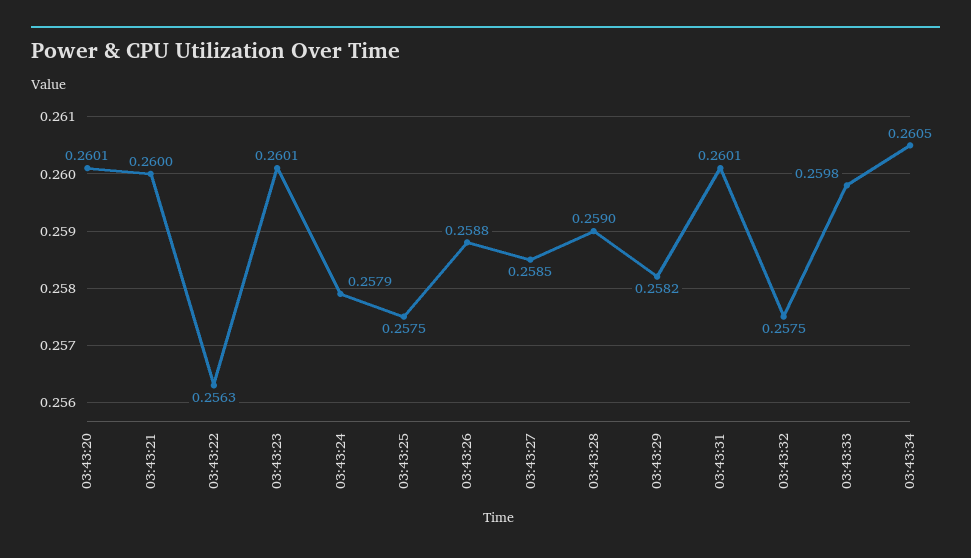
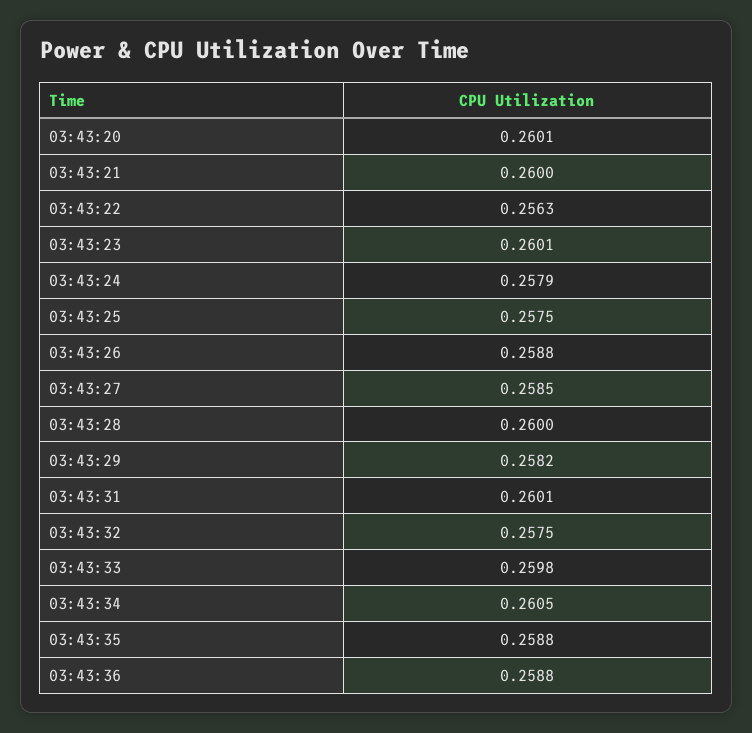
03:43:28: 0.259 -> 0.26
03:43:35: none -> 0.2588
03:43:36: none -> 0.2588

